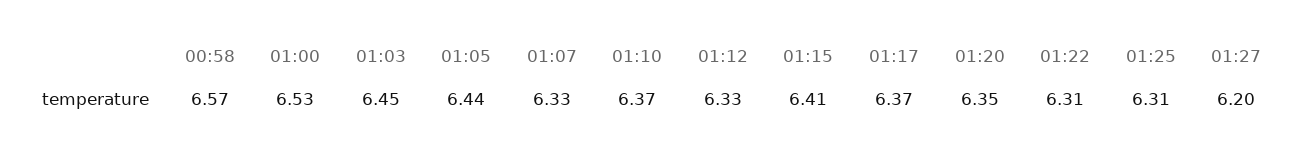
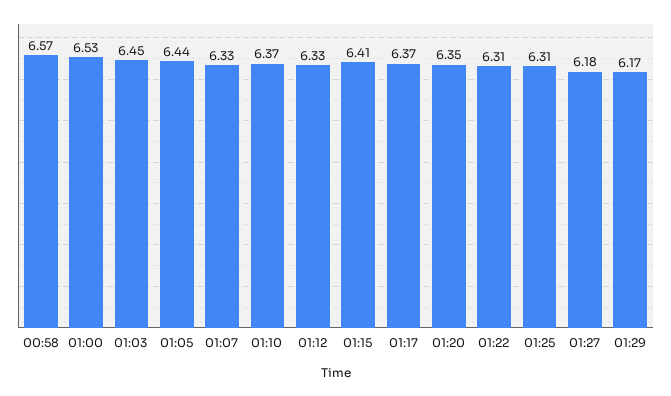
01:27: 6.2 -> 6.18
01:29: none -> 6.17

